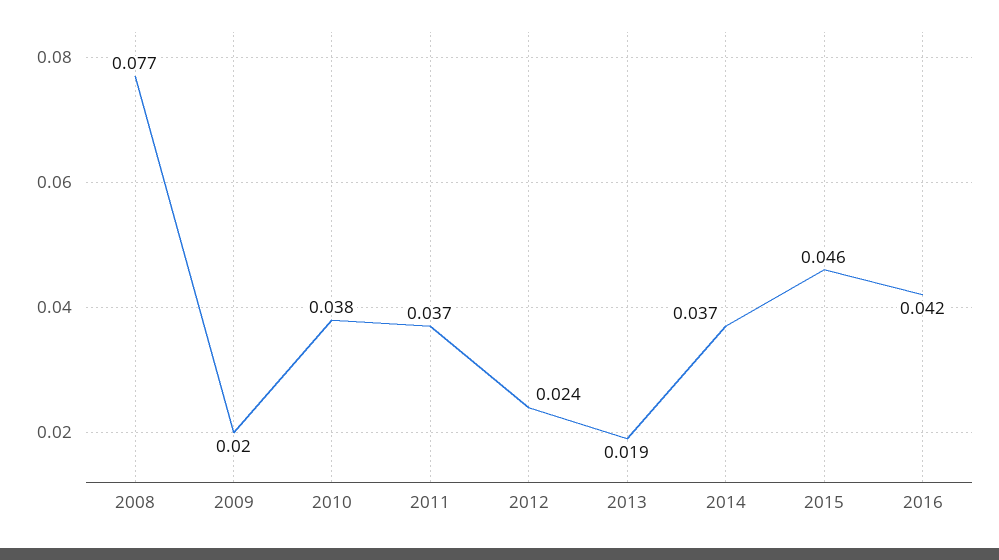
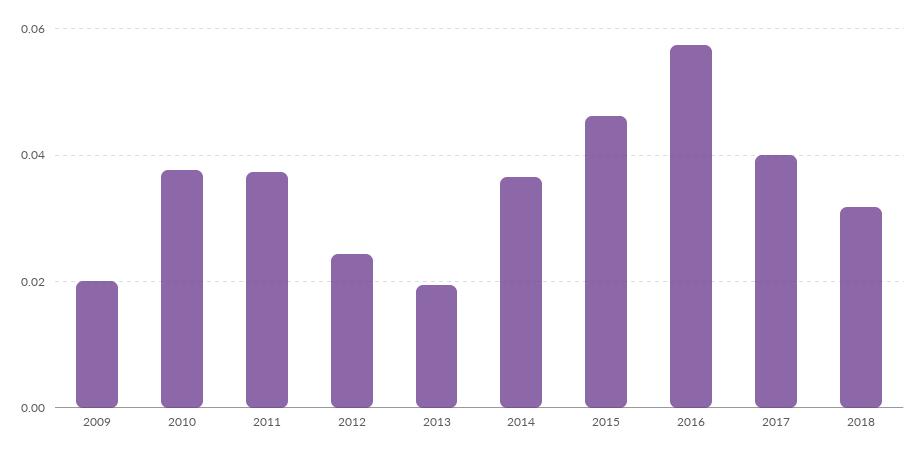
2008: 0.077 -> none
2016: 0.042 -> 0.058
2017: none -> 0.04
2018: none -> 0.032

